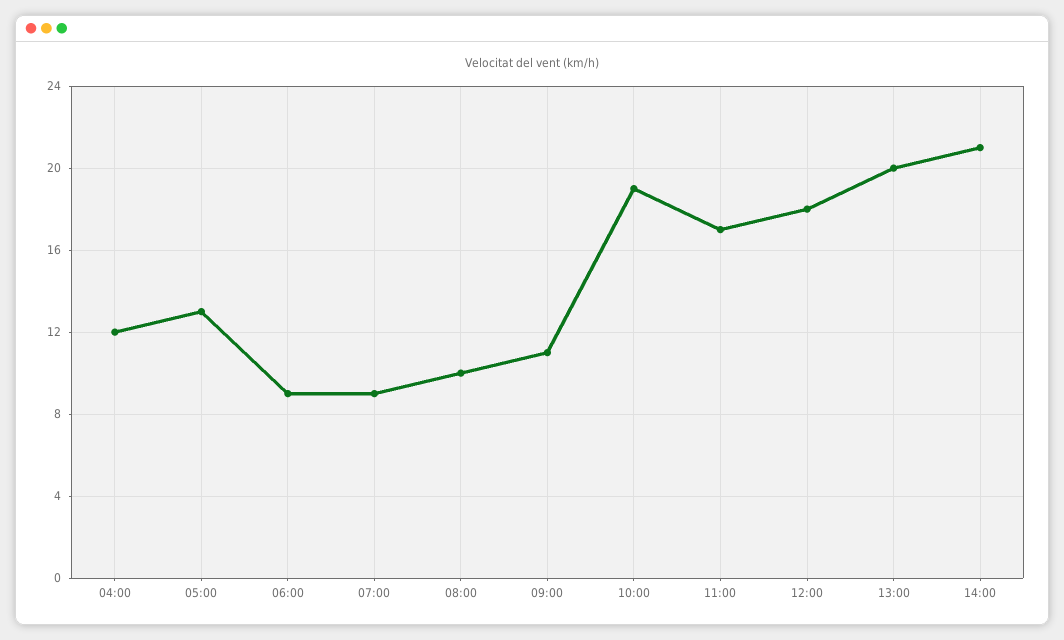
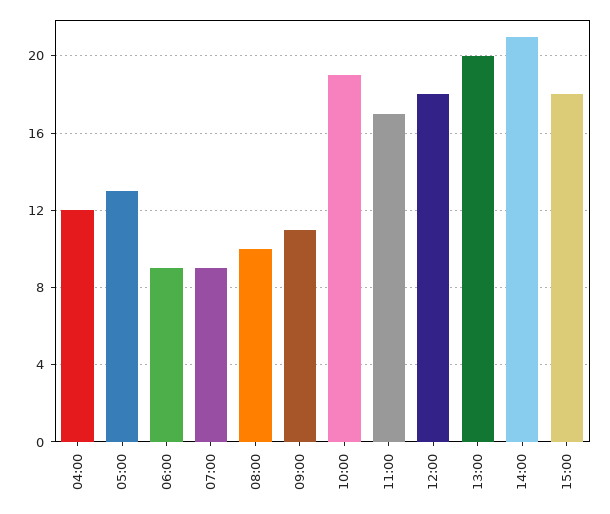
15:00: none -> 18

